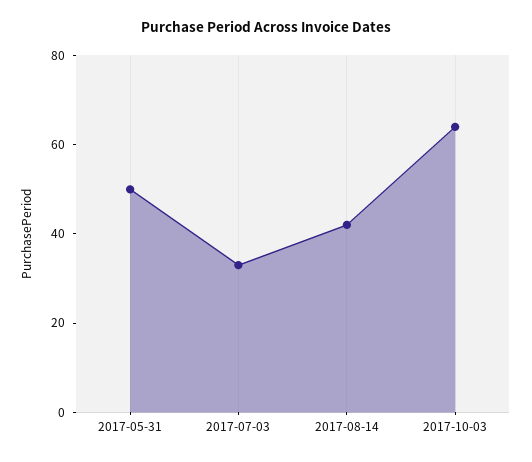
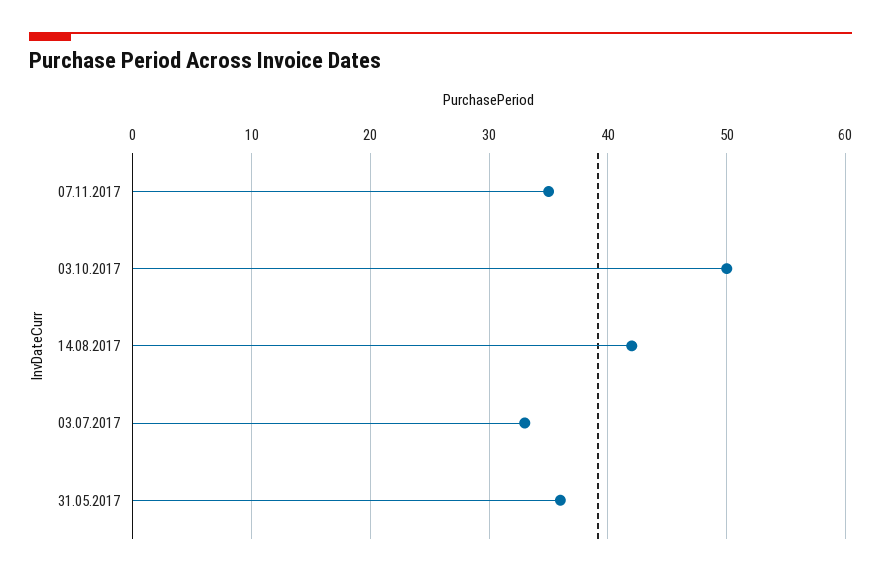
2017-05-31: 50 -> 36
2017-10-03: 65 -> 50
07.11.2017: none -> 35

